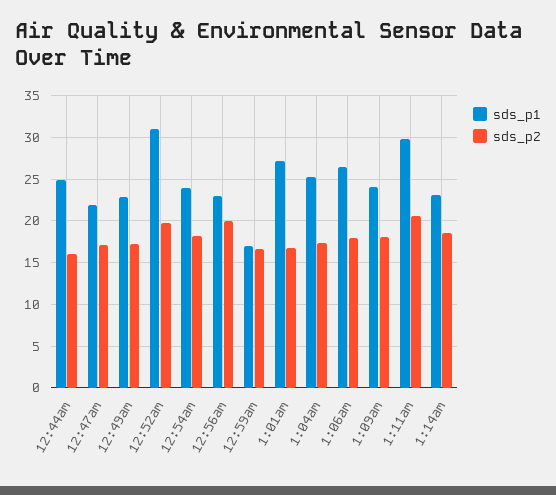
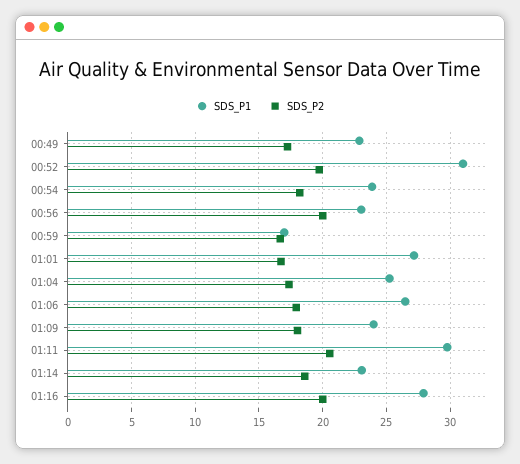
sds_p1, 12:44am: 25 -> none
sds_p2, 12:44am: 16 -> none
sds_p1, 12:47am: 22 -> none
sds_p2, 12:47am: 17 -> none
sds_p1, 01:16: none -> 28
sds_p2, 01:16: none -> 20

